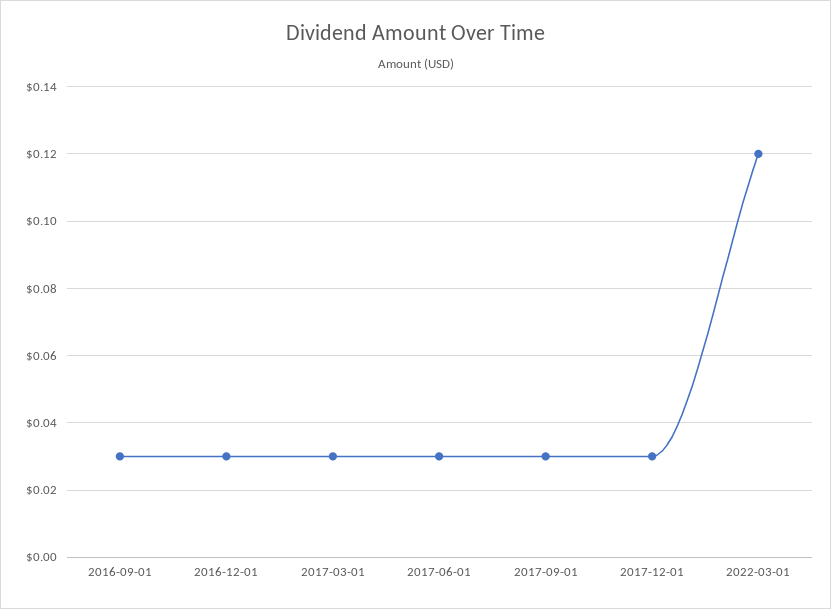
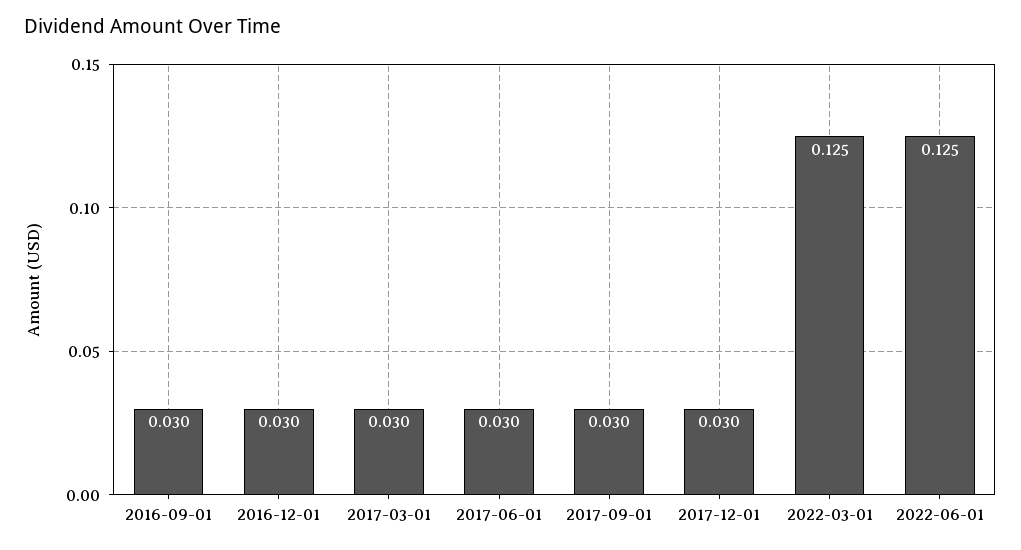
2022-03-01: 0.12 -> 0.125
2022-06-01: none -> 0.125

